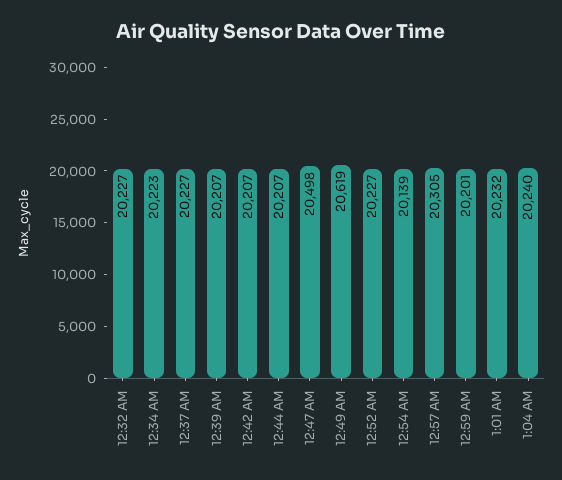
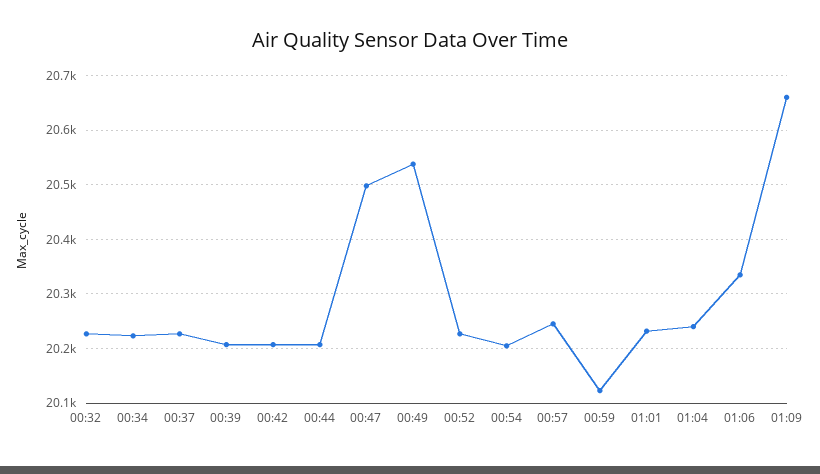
12:49 AM: 20619 -> 20540
12:54 AM: 20139 -> 20200
12:57 AM: 20305 -> 20240
12:59 AM: 20201 -> 20120
01:06: none -> 20340
01:09: none -> 20660

